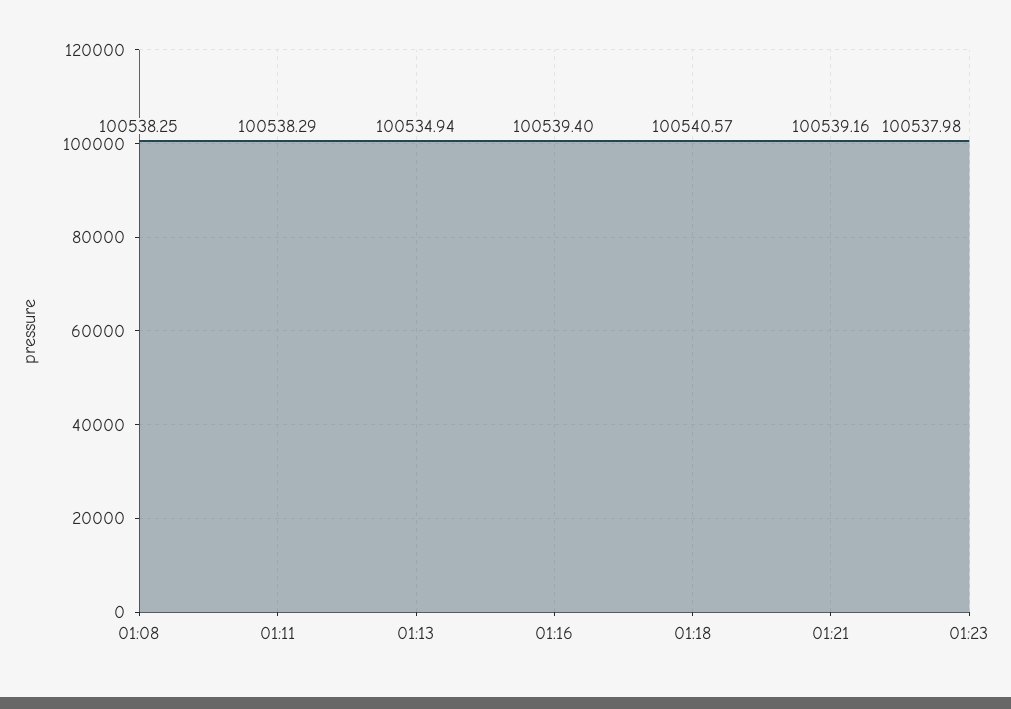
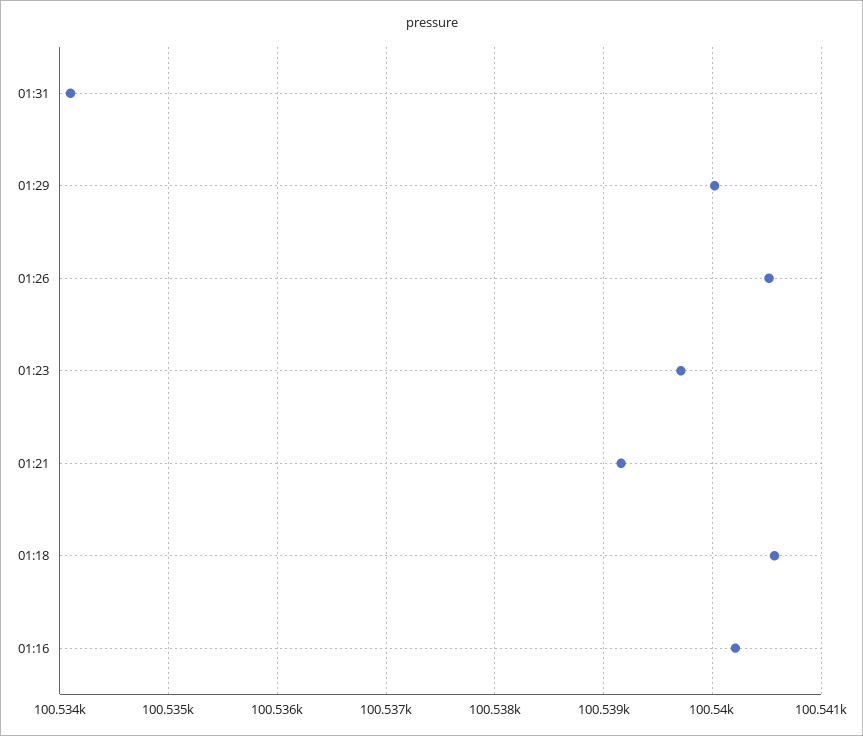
01:08: 100538.25 -> none
01:11: 100538.29 -> none
01:13: 100534.94 -> none
01:16: 100539.4 -> 100540.2
01:23: 100537.98 -> 100539.7
01:31: none -> 100534.1
01:29: none -> 100540
01:26: none -> 100540.5

